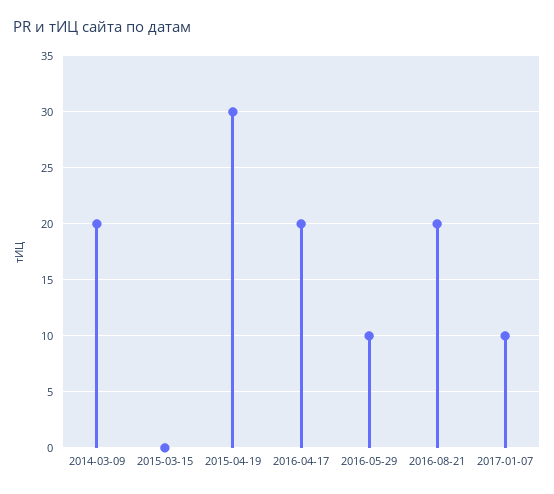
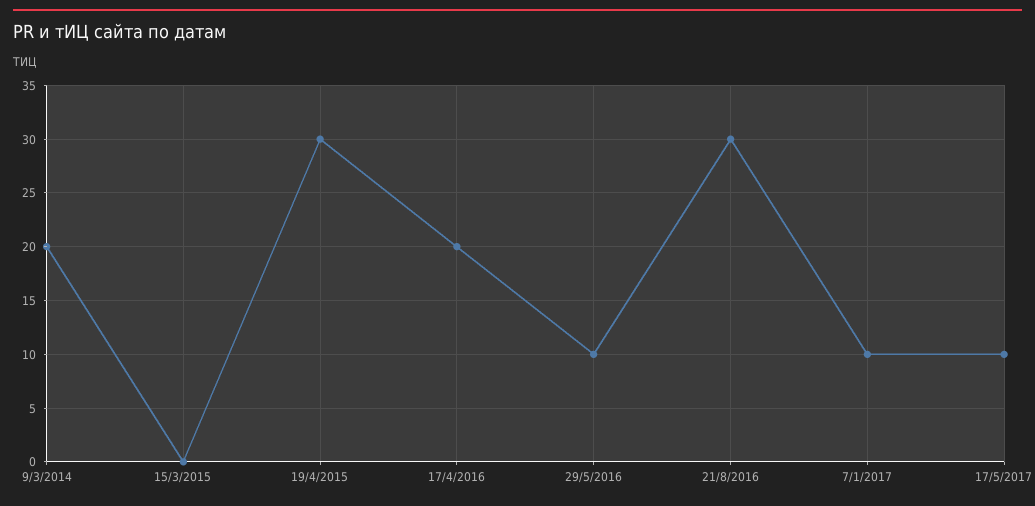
2016-08-21: 20 -> 30
17/5/2017: none -> 10

